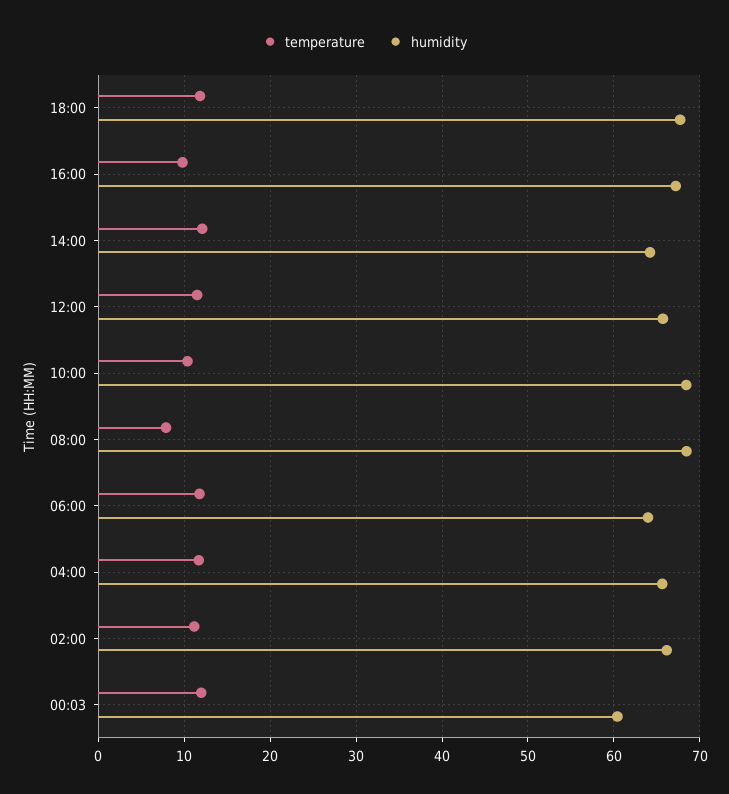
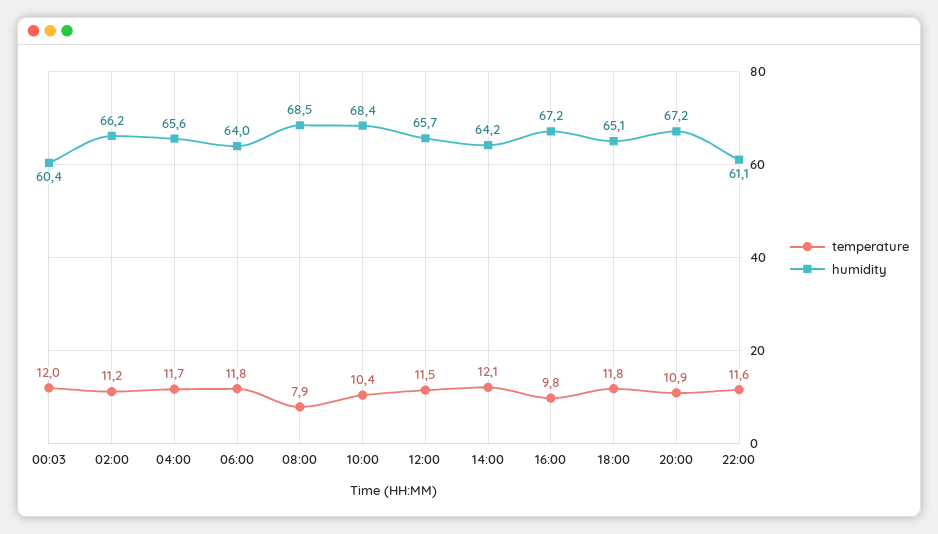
humidity, 18:00: 68 -> 65.1
temperature, 20:00: none -> 10.9
humidity, 20:00: none -> 67.2
temperature, 22:00: none -> 11.6
humidity, 22:00: none -> 61.1

